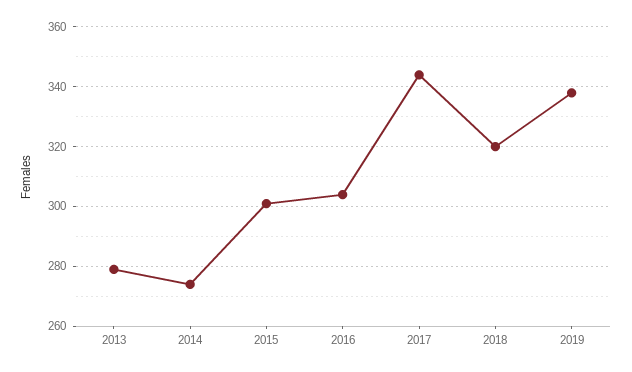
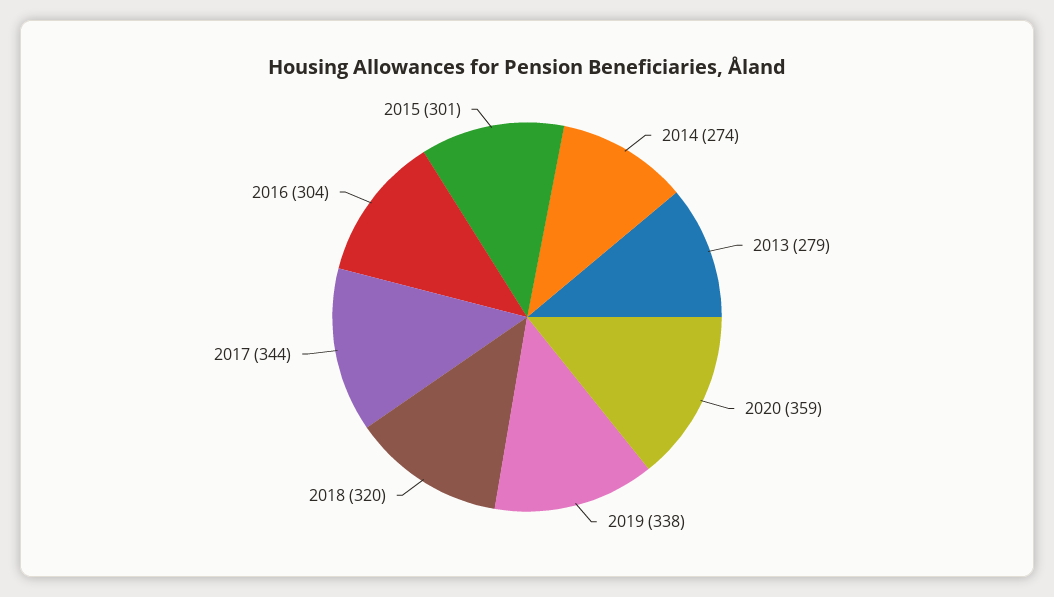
2020: none -> 359

